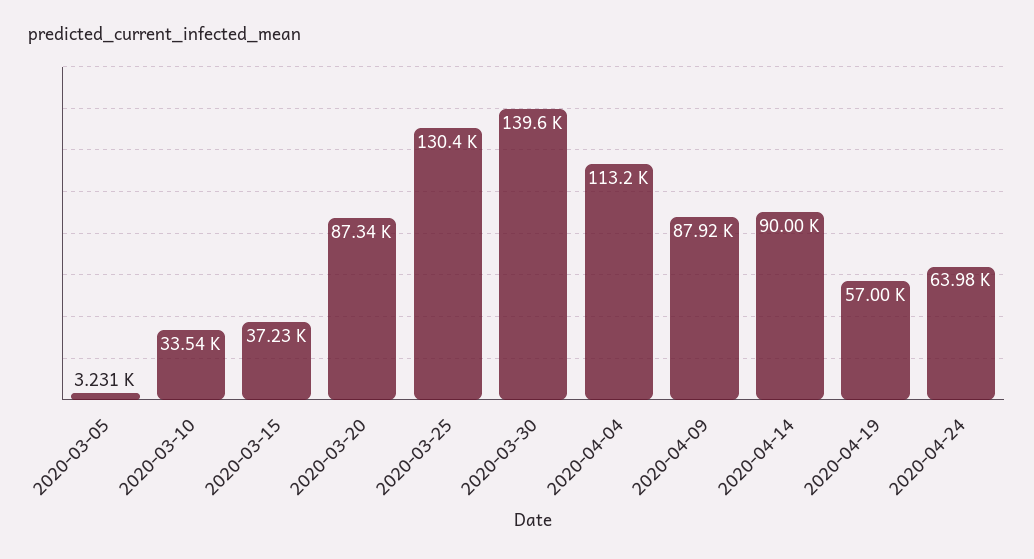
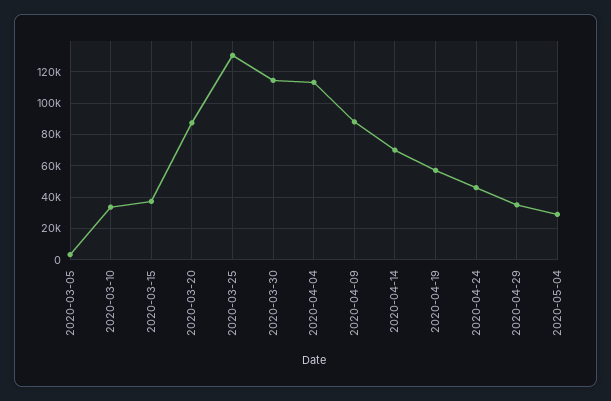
2020-03-30: 139600 -> 115000
2020-04-14: 90000 -> 70000
2020-04-24: 63980 -> 45000
2020-04-29: none -> 35000
2020-05-04: none -> 30000

